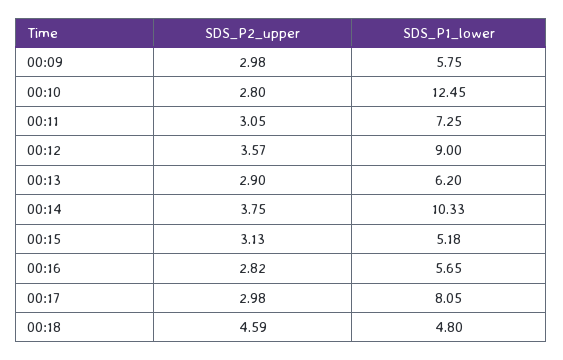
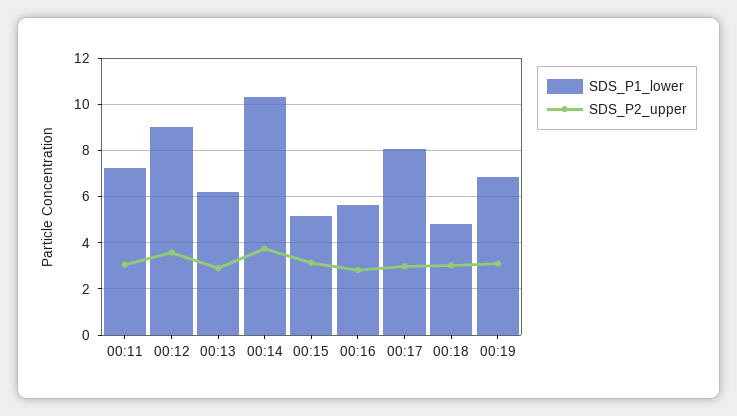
SDS_P2_upper, 00:09: 2.98 -> none
SDS_P1_lower, 00:09: 5.75 -> none
SDS_P2_upper, 00:10: 2.8 -> none
SDS_P1_lower, 00:10: 12.45 -> none
SDS_P2_upper, 00:18: 4.59 -> 3
SDS_P1_lower, 00:19: none -> 7
SDS_P2_upper, 00:19: none -> 3

